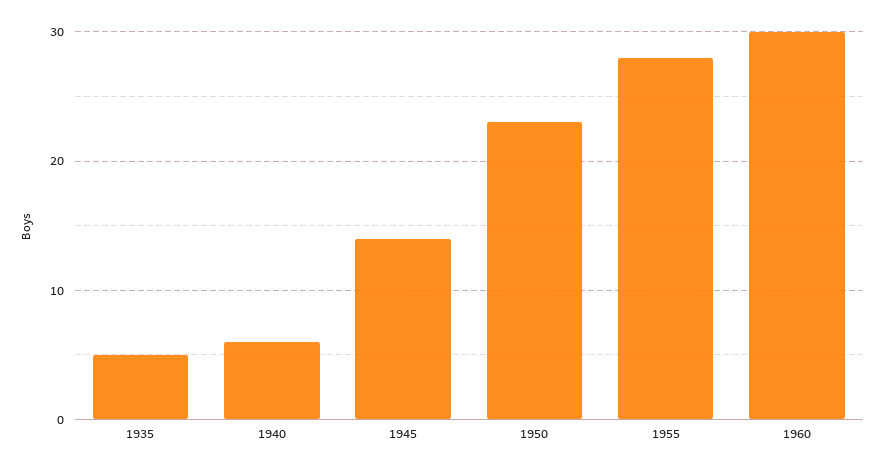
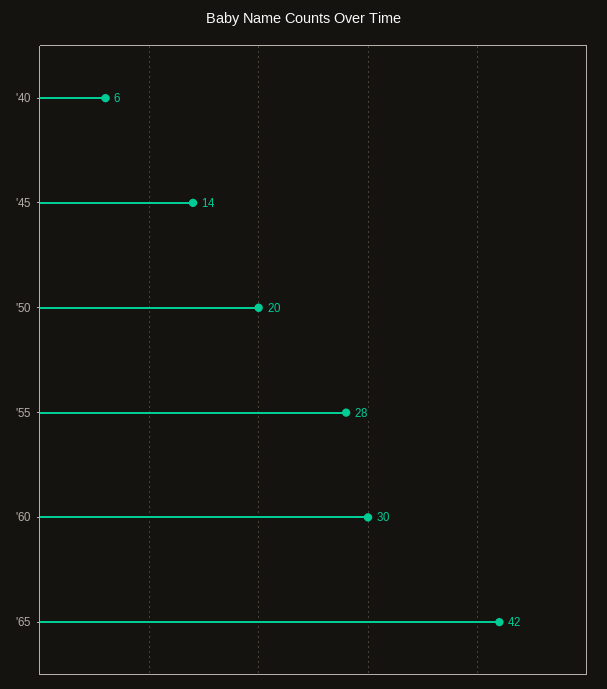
1935: 5 -> none
1950: 23 -> 20
'65: none -> 42

